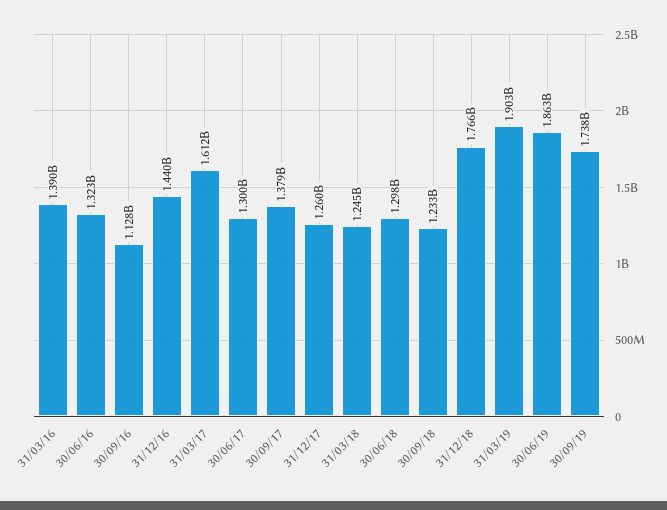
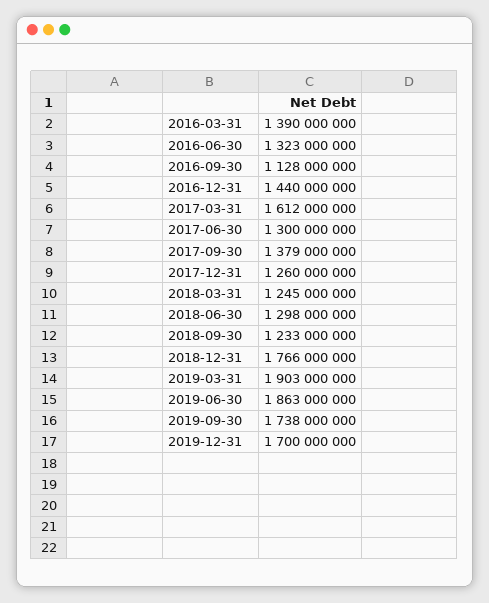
2019-12-31: none -> 1700000000

